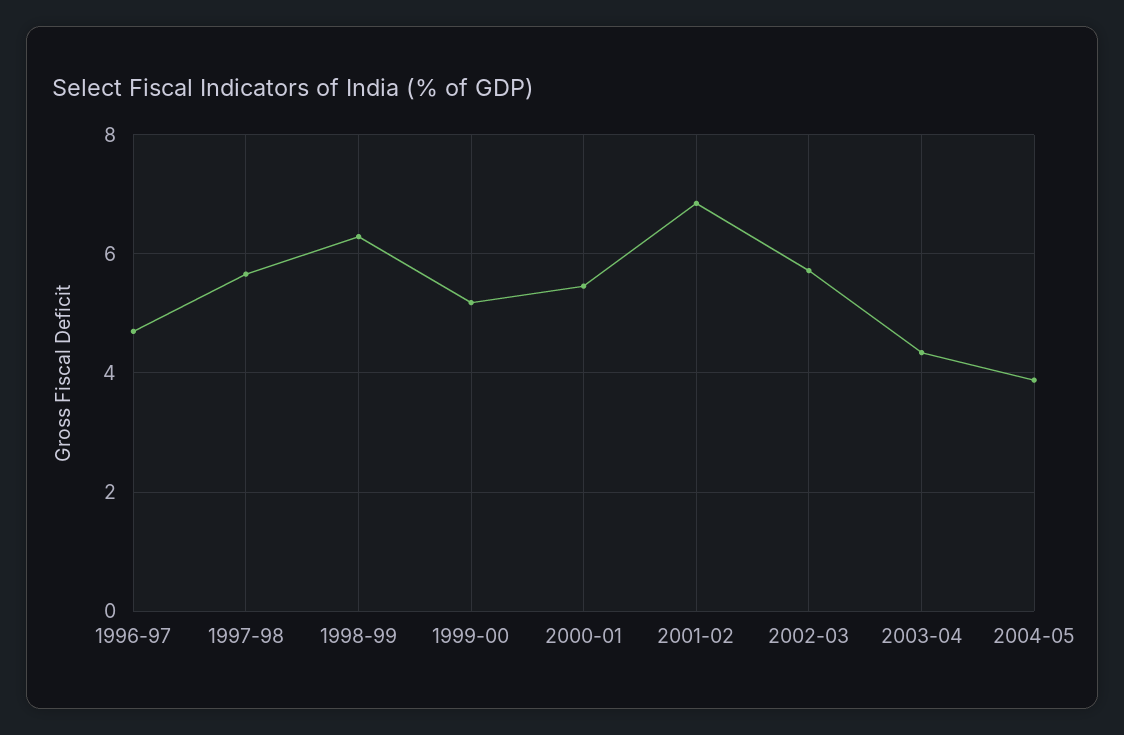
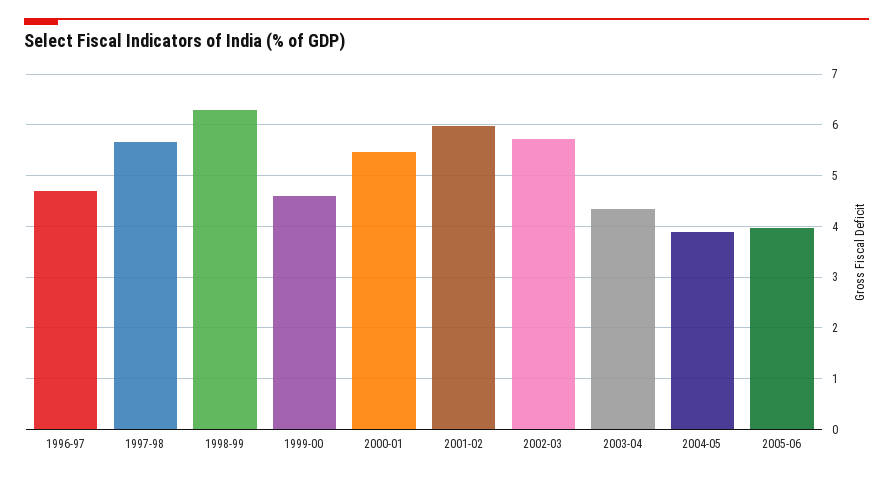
1999-00: 5.2 -> 4.6
2001-02: 6.8 -> 6
2005-06: none -> 4

